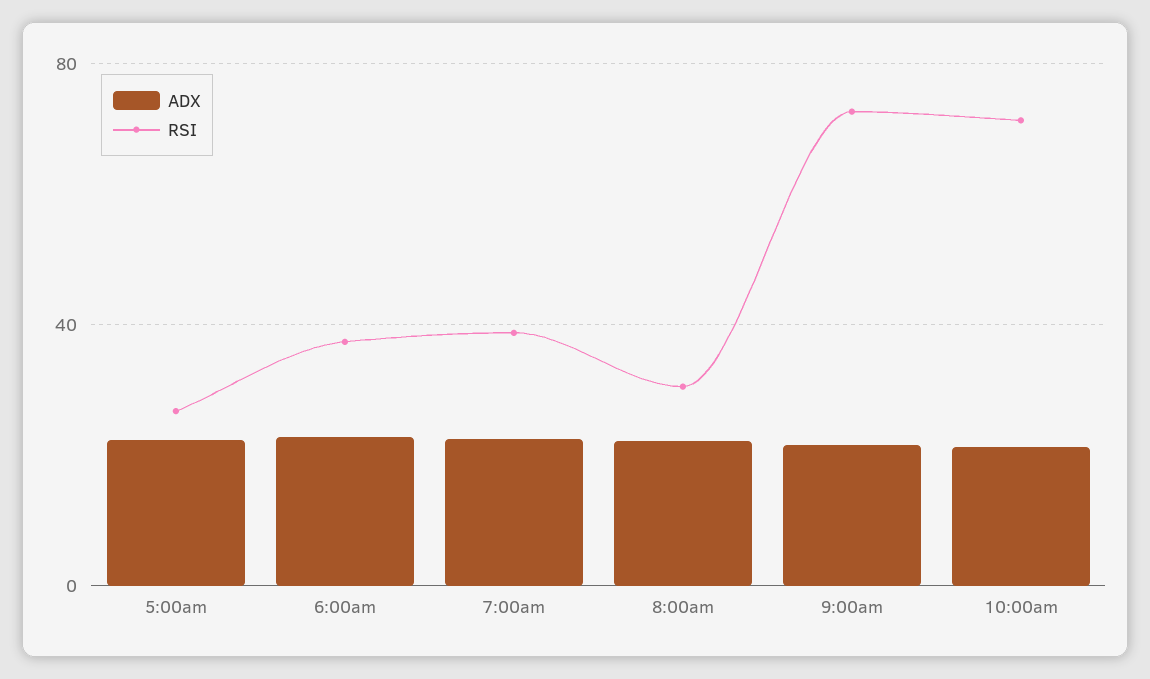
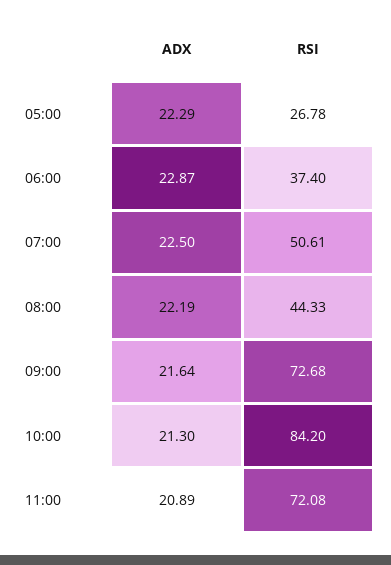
RSI, 7:00am: 40 -> 50.61
RSI, 8:00am: 30 -> 44.33
RSI, 10:00am: 70 -> 84.2
ADX, 11:00: none -> 20.89
RSI, 11:00: none -> 72.08

